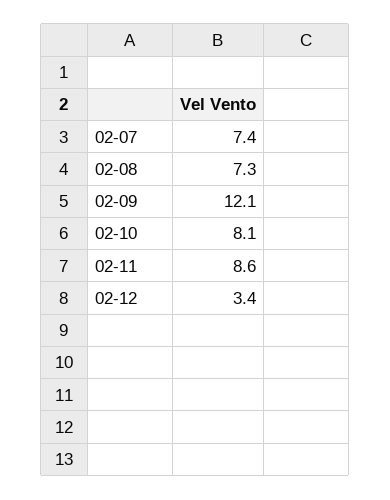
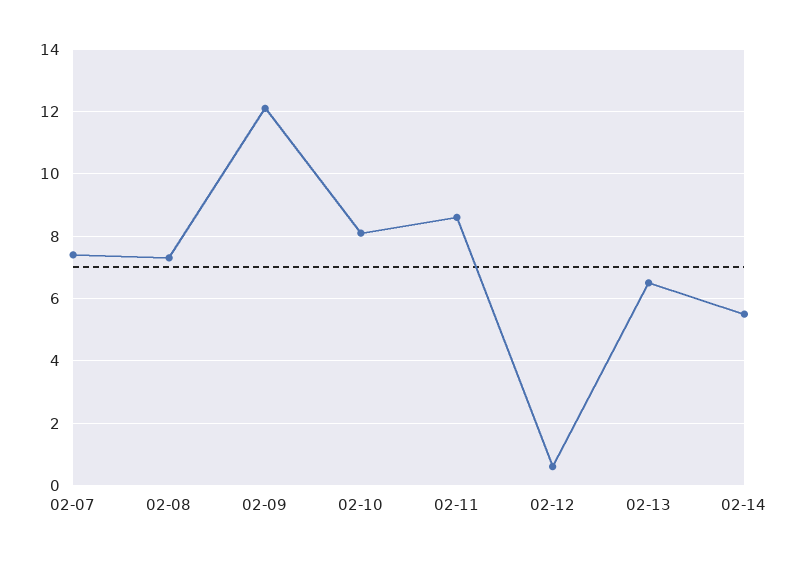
02-12: 3.4 -> 0.5
02-13: none -> 6.5
02-14: none -> 5.5

